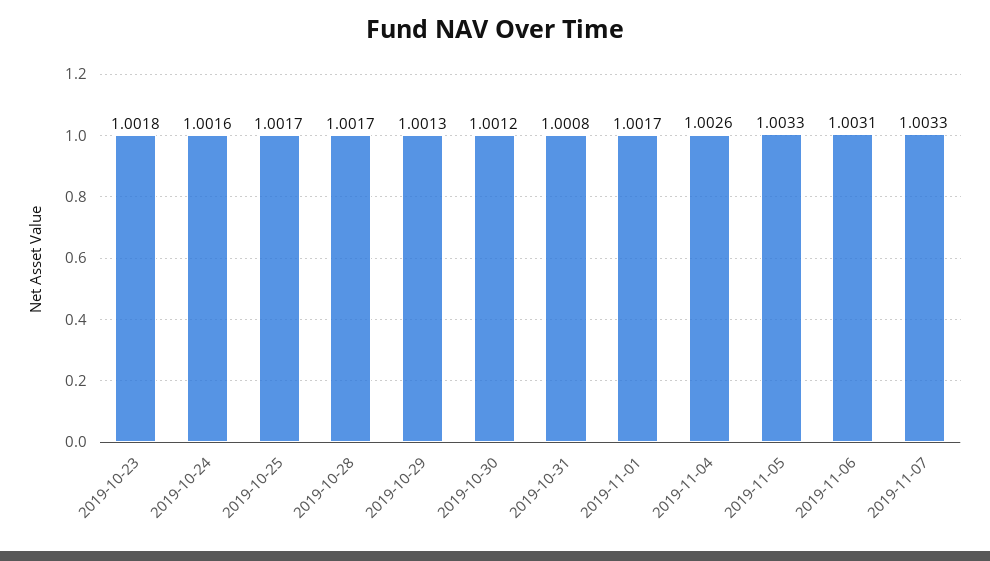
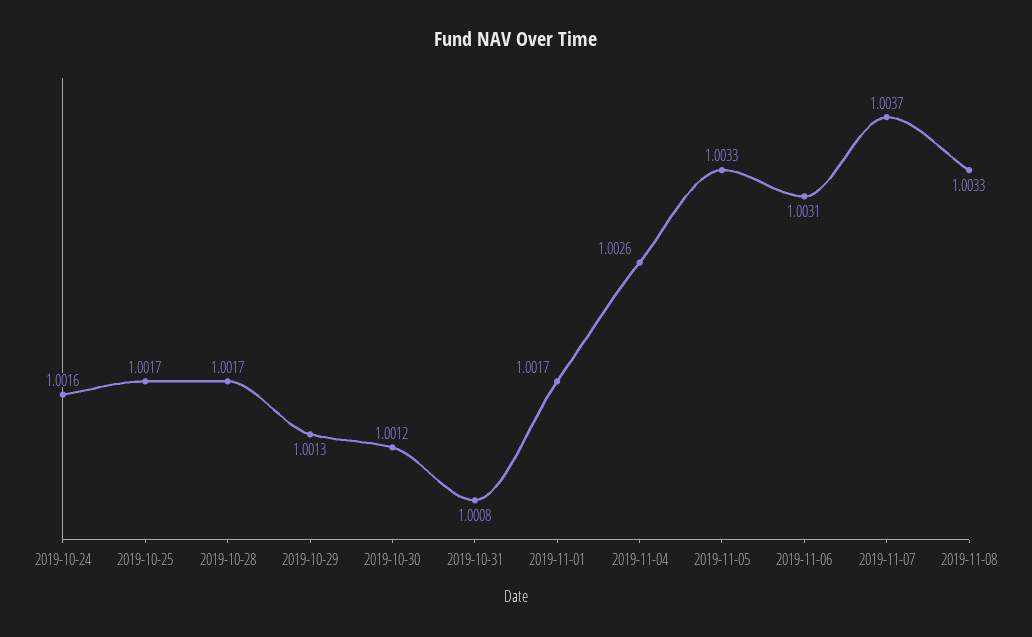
2019-10-23: 1.0018 -> none
2019-11-07: 1.0033 -> 1.0037
2019-11-08: none -> 1.0033

